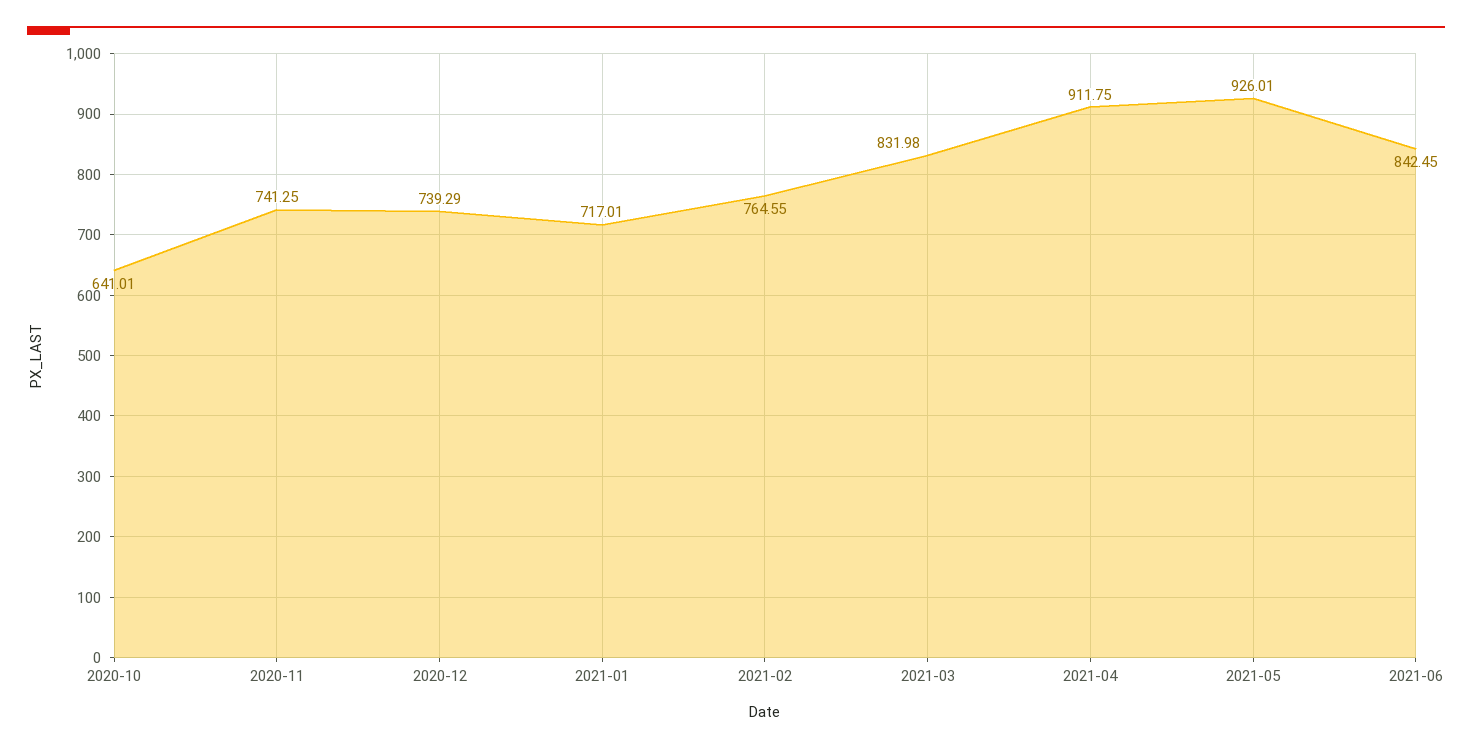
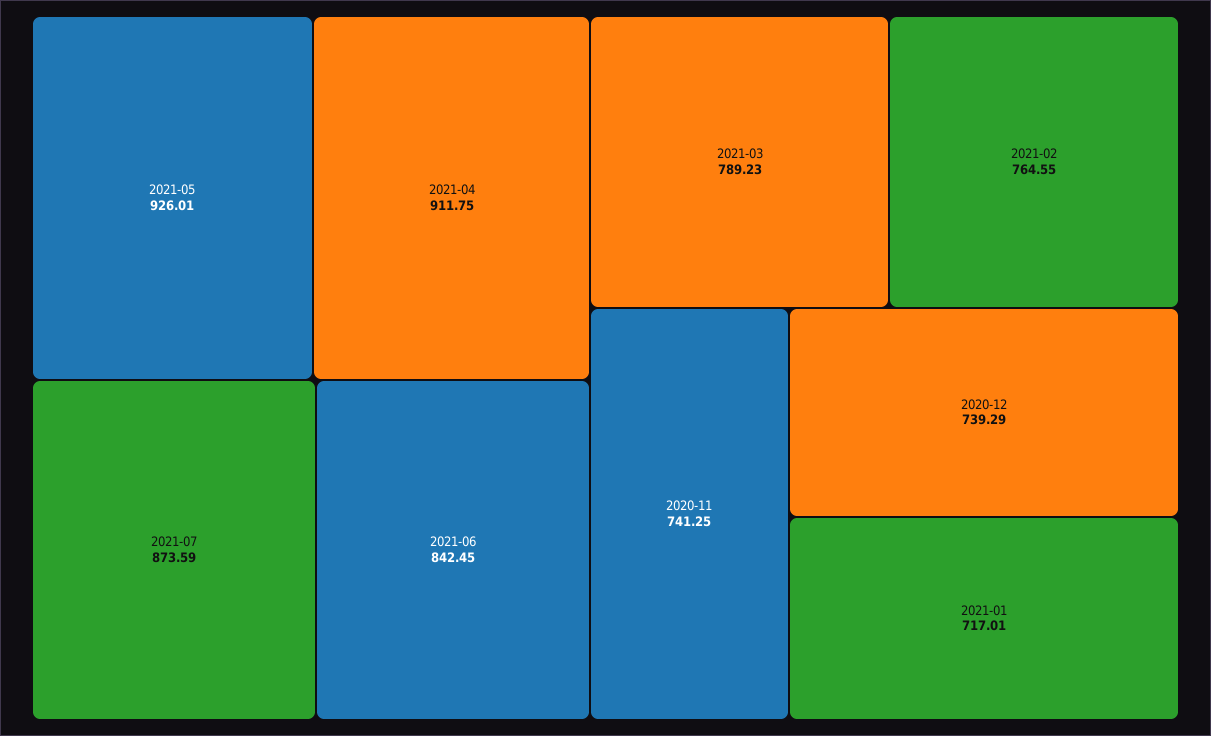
2020-10: 641.01 -> none
2021-03: 831.98 -> 789.23
2021-07: none -> 873.59

